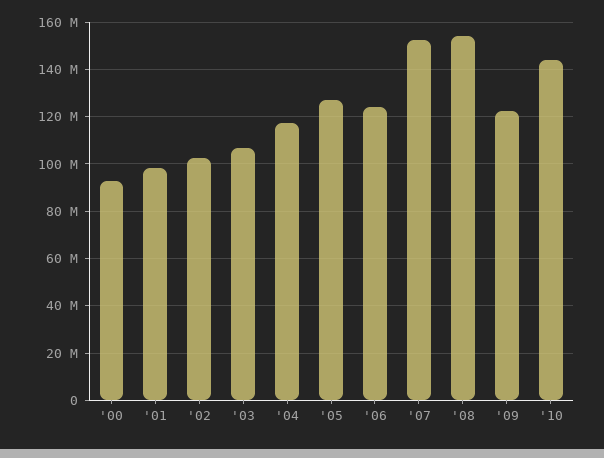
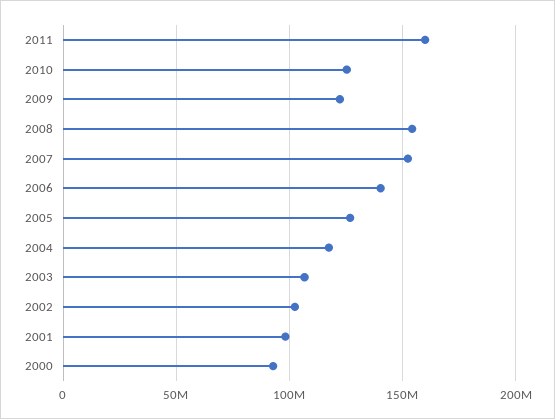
'06: 125000000 -> 140000000
'10: 145000000 -> 125000000
2011: none -> 160000000

